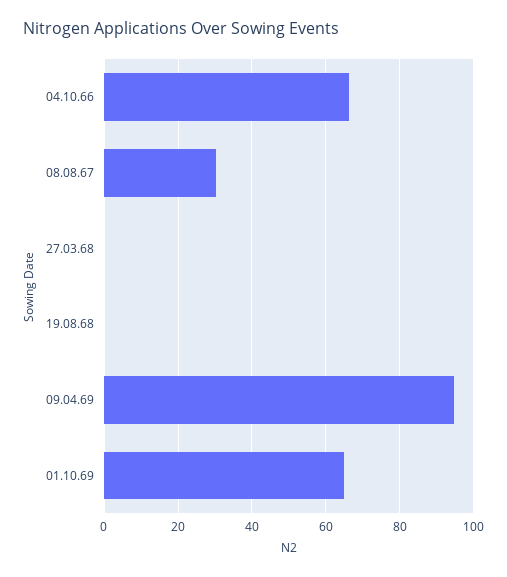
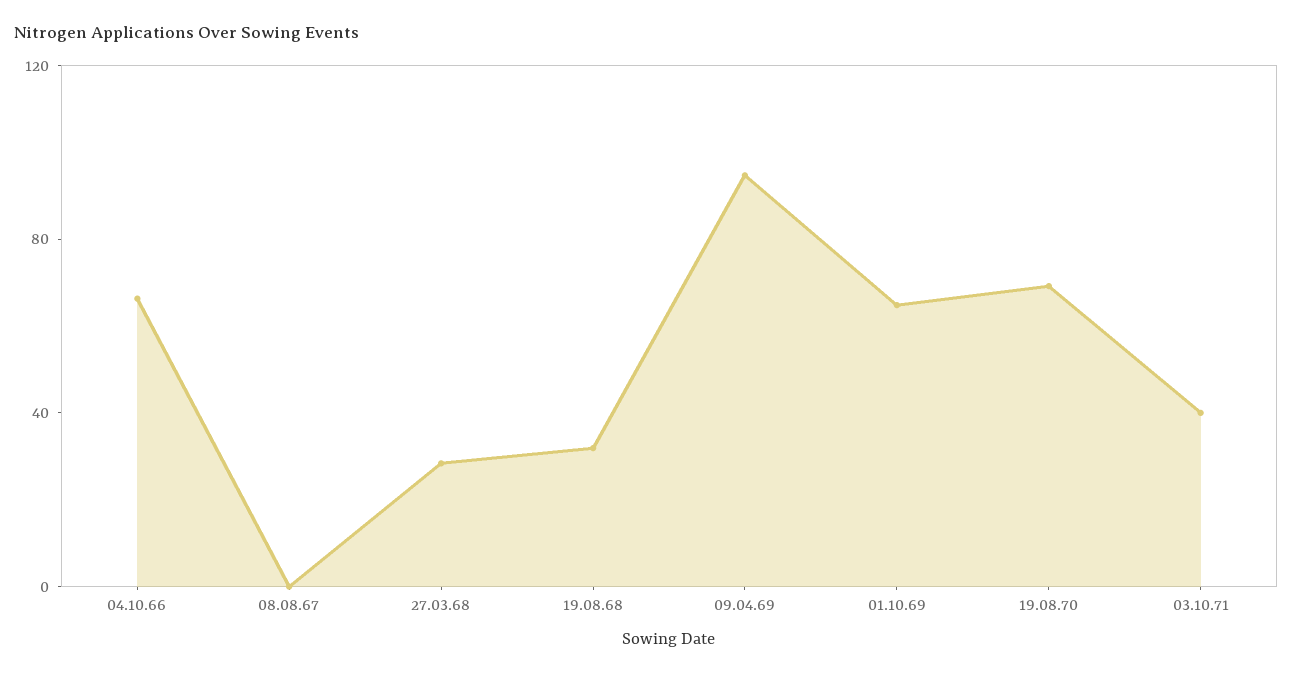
08.08.67: 30 -> 0
27.03.68: 0 -> 30
19.08.68: 0 -> 30
19.08.70: none -> 70
03.10.71: none -> 40

